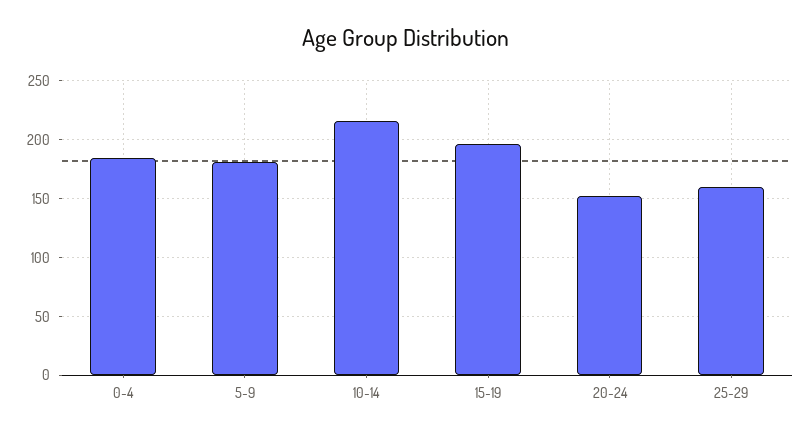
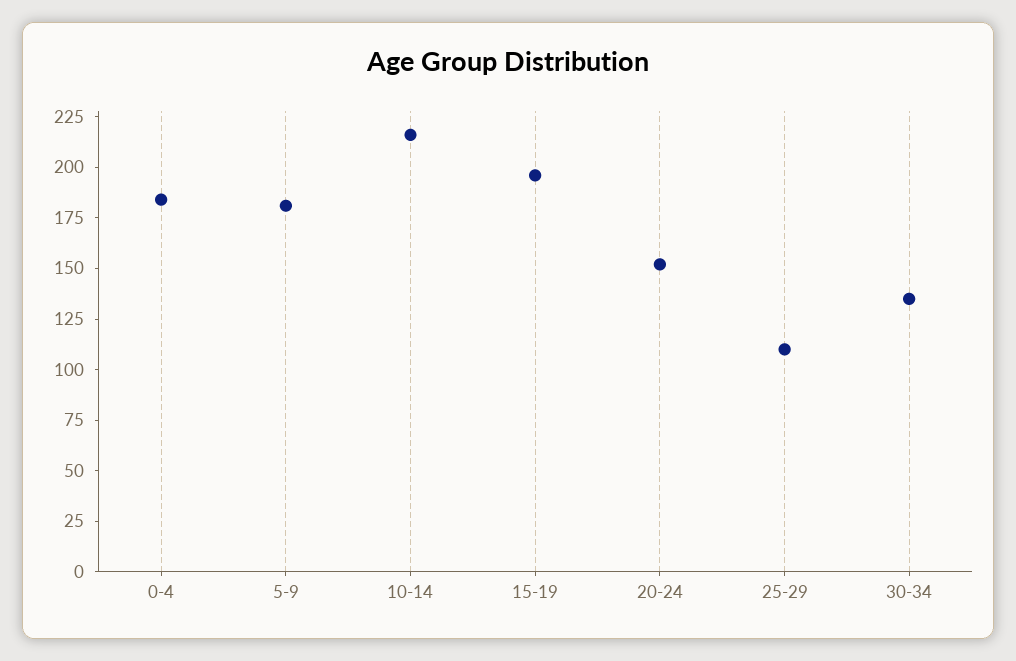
25-29: 160 -> 110
30-34: none -> 135

